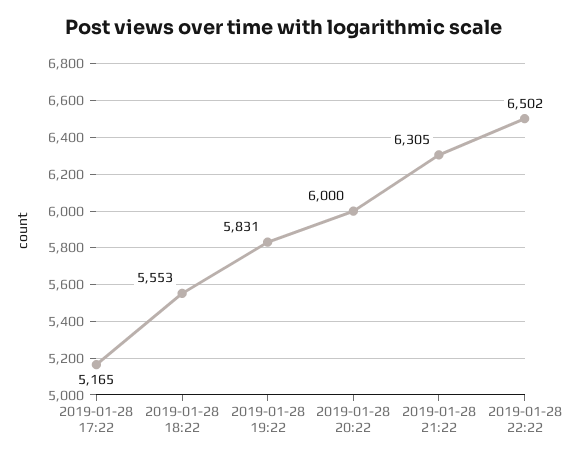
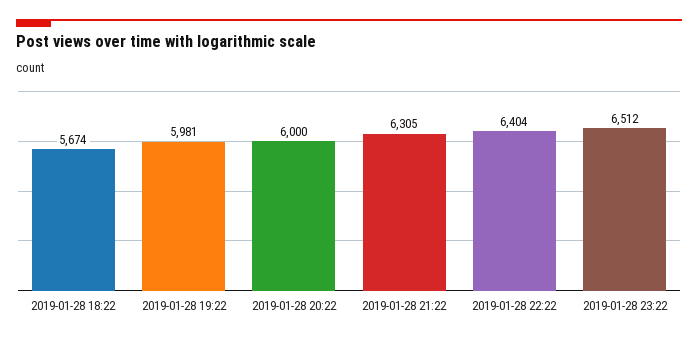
2019-01-28 17:22: 5165 -> none
2019-01-28 18:22: 5553 -> 5674
2019-01-28 19:22: 5831 -> 5981
2019-01-28 22:22: 6502 -> 6404
2019-01-28 23:22: none -> 6512

